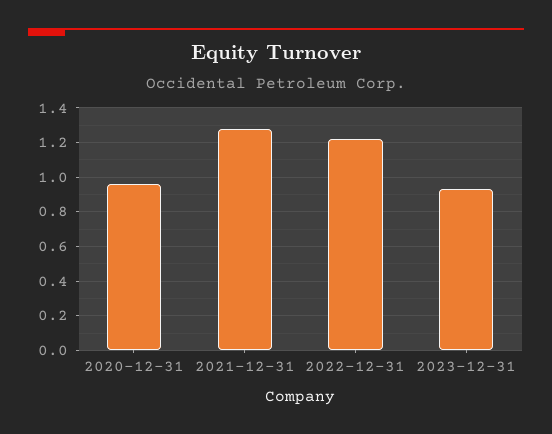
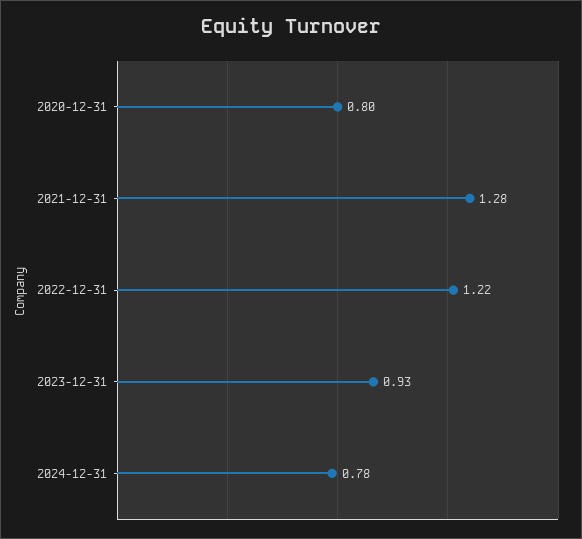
2020-12-31: 0.95 -> 0.8
2024-12-31: none -> 0.78

